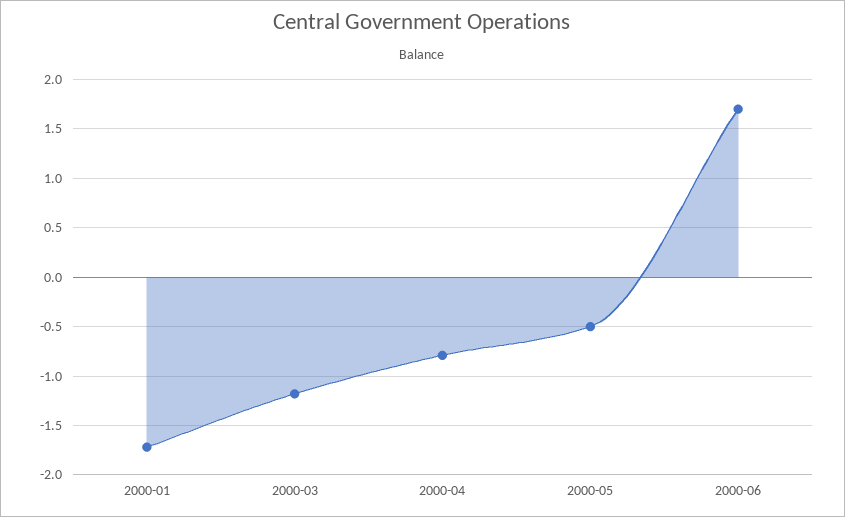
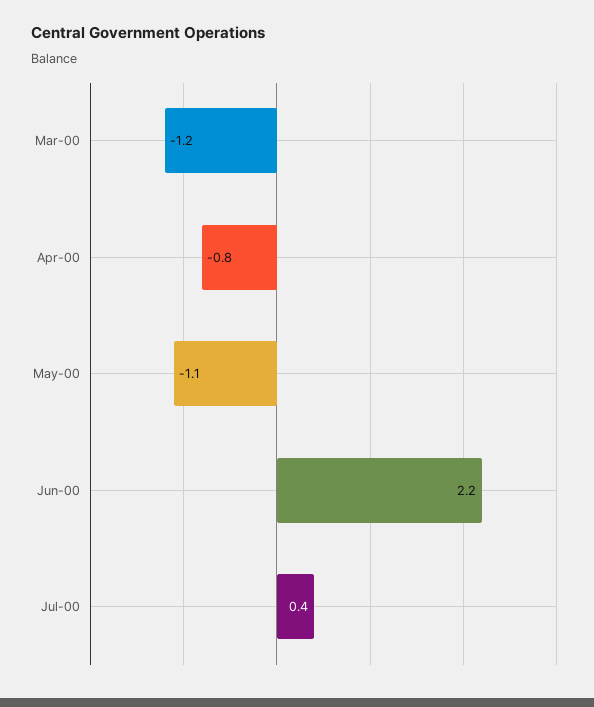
2000-01: -1.7 -> none
2000-05: -0.5 -> -1.1
2000-06: 1.7 -> 2.2
Jul-00: none -> 0.4

